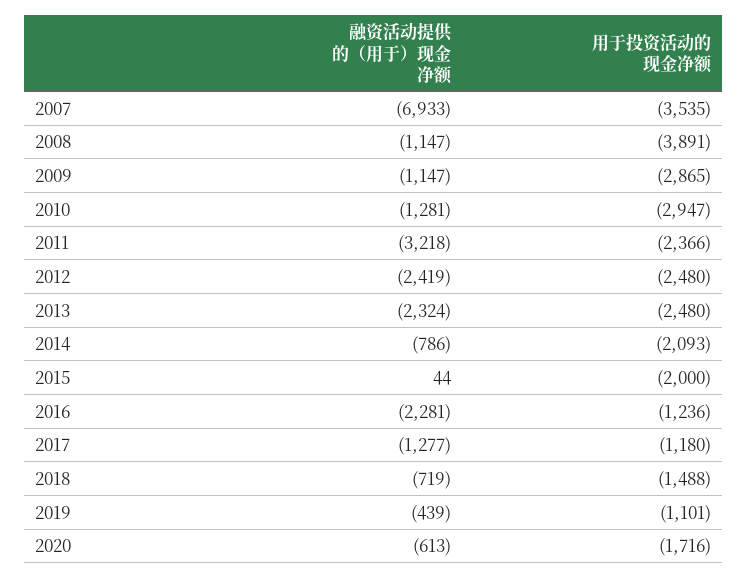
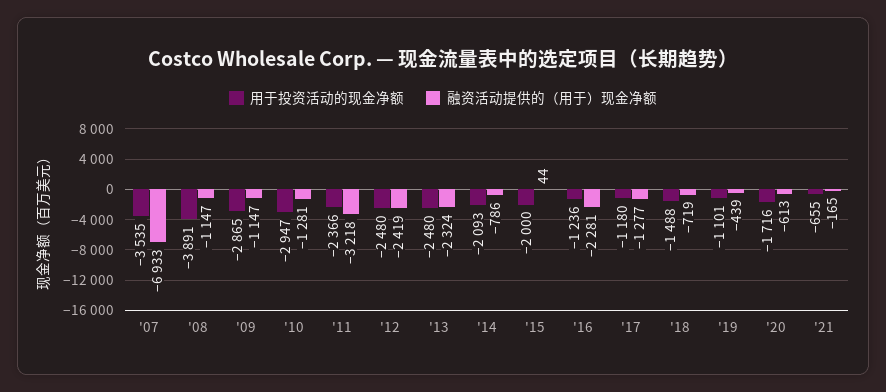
用于投资活动的现金净额, '21: none -> -655
融资活动提供的（用于）现金净额, '21: none -> -165

